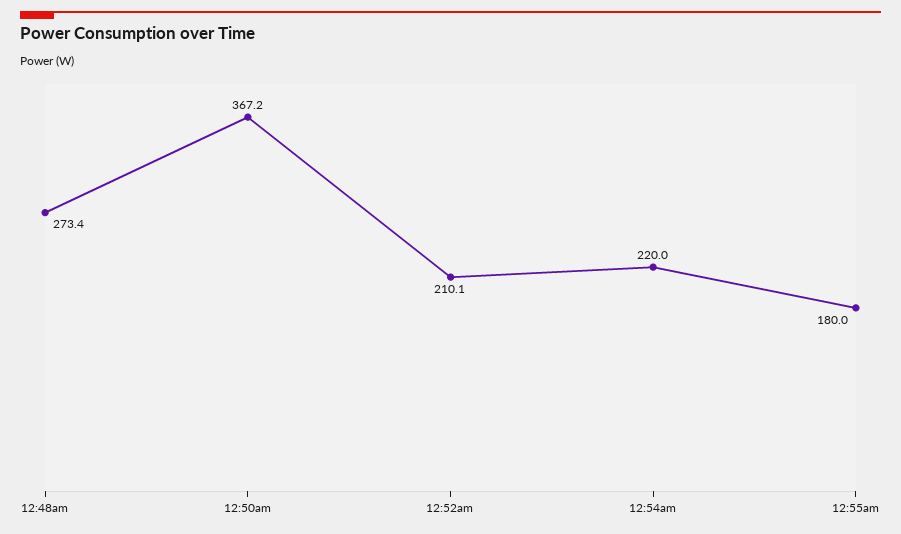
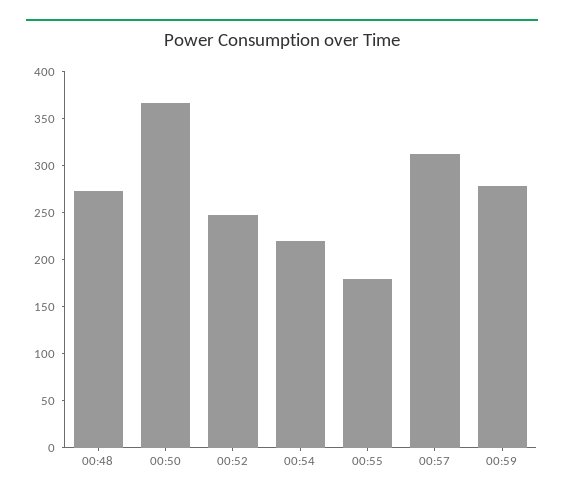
12:52am: 210.1 -> 250
00:57: none -> 310
00:59: none -> 280

